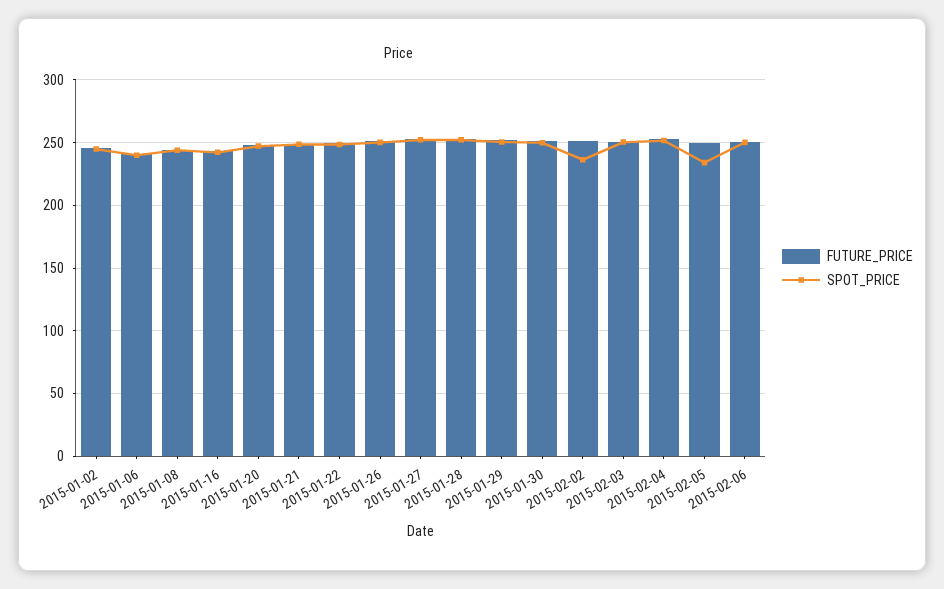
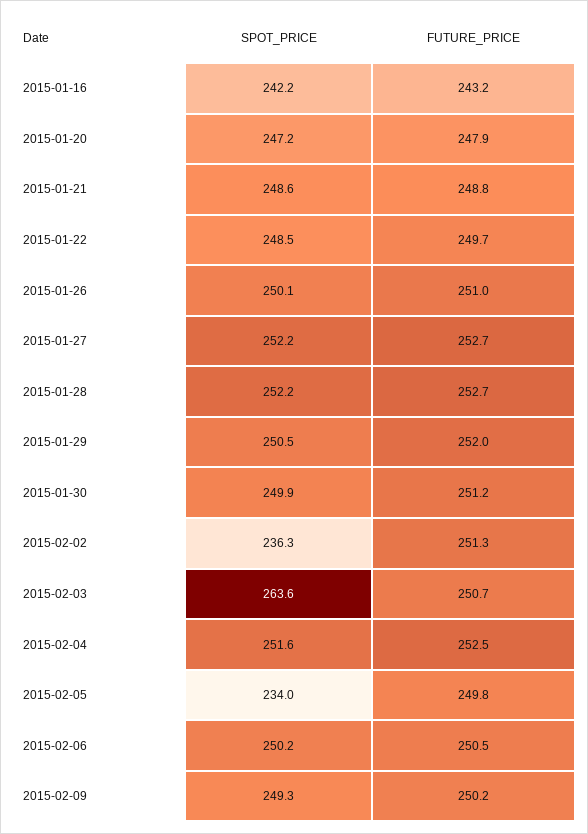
FUTURE_PRICE, 2015-01-02: 245 -> none
SPOT_PRICE, 2015-01-02: 245 -> none
FUTURE_PRICE, 2015-01-06: 240 -> none
SPOT_PRICE, 2015-01-06: 240 -> none
FUTURE_PRICE, 2015-01-08: 245 -> none
SPOT_PRICE, 2015-01-08: 245 -> none
SPOT_PRICE, 2015-02-03: 250 -> 263.6
SPOT_PRICE, 2015-02-09: none -> 249.3
FUTURE_PRICE, 2015-02-09: none -> 250.2

